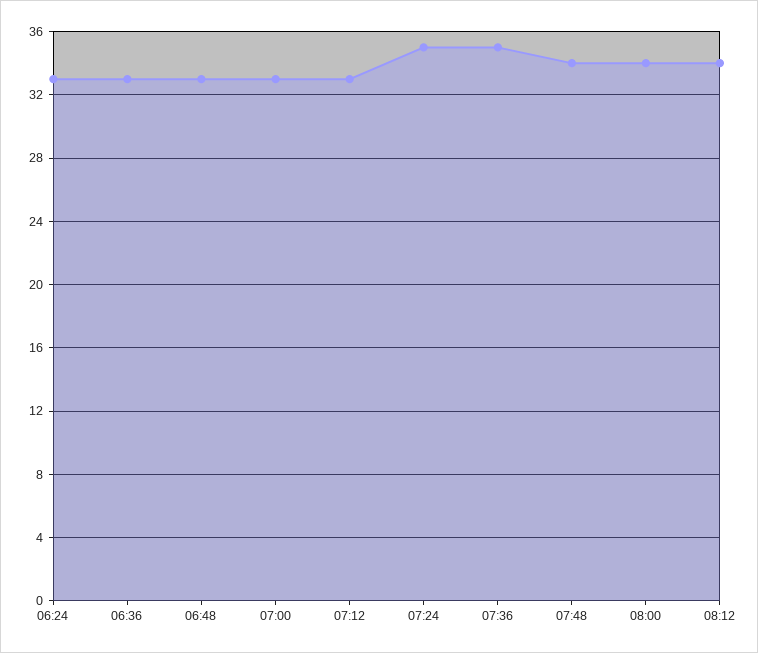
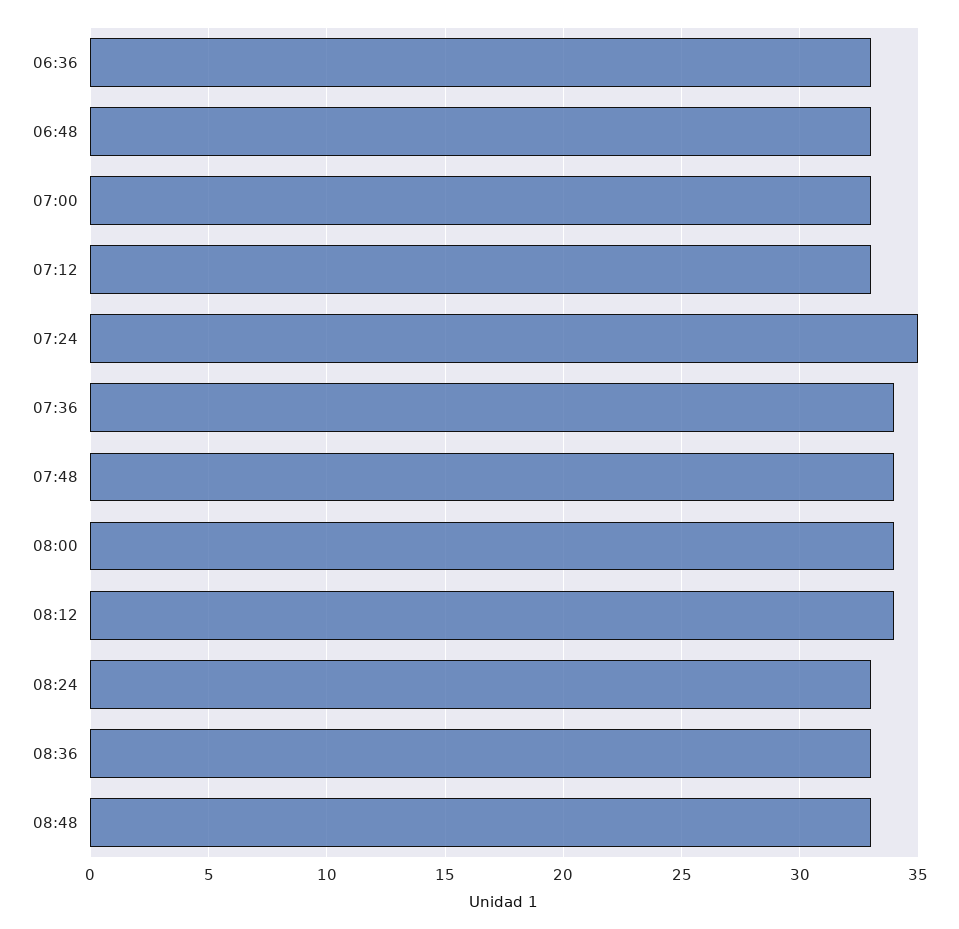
06:24: 33 -> none
07:36: 35 -> 34
08:24: none -> 33
08:36: none -> 33
08:48: none -> 33

